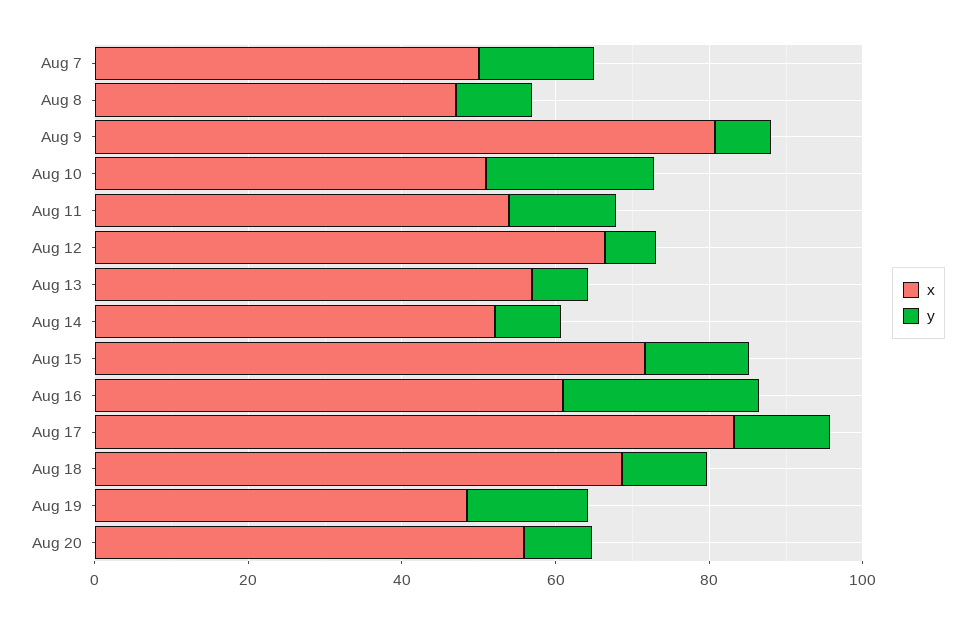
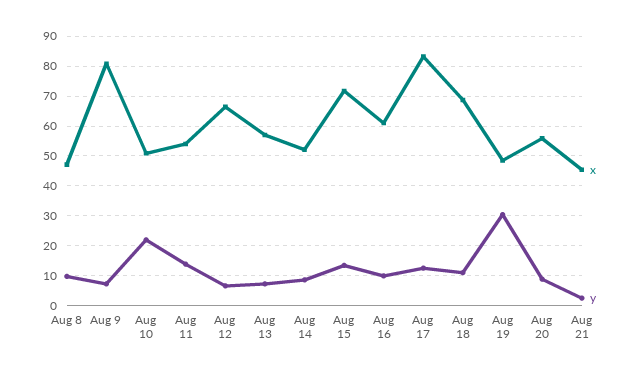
x, Aug 7: 50 -> none
y, Aug 7: 15 -> none
y, Aug 16: 25 -> 10
y, Aug 19: 15 -> 30
x, Aug 21: none -> 45
y, Aug 21: none -> 2.5

